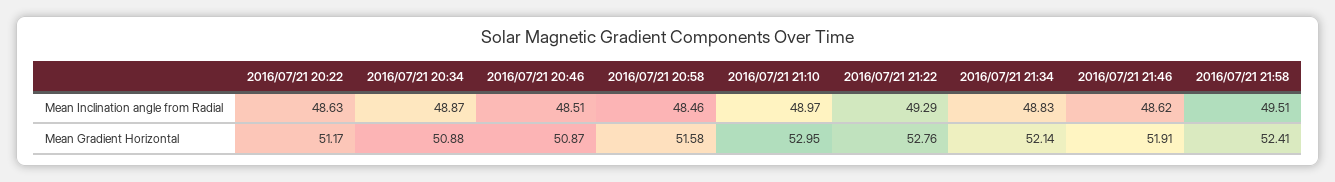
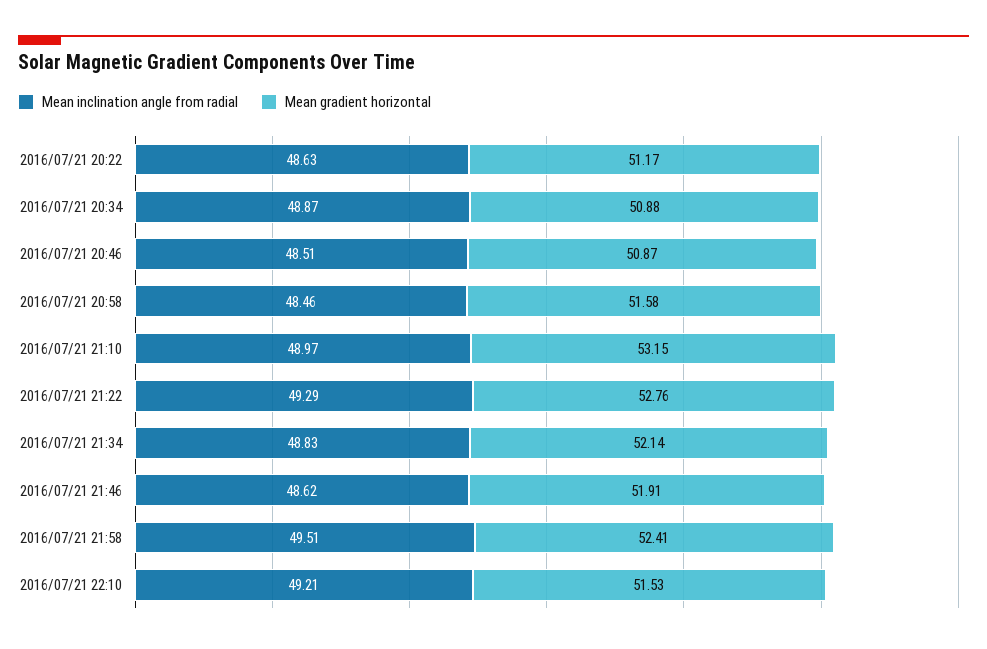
Mean Gradient Horizontal, 2016/07/21 21:10: 52.95 -> 53.15
Mean Inclination angle from Radial, 2016/07/21 22:10: none -> 49.21
Mean Gradient Horizontal, 2016/07/21 22:10: none -> 51.53

